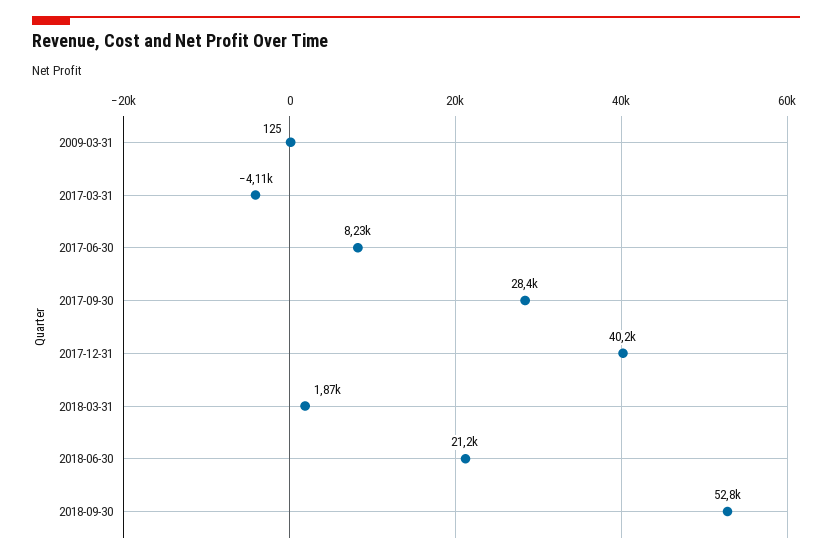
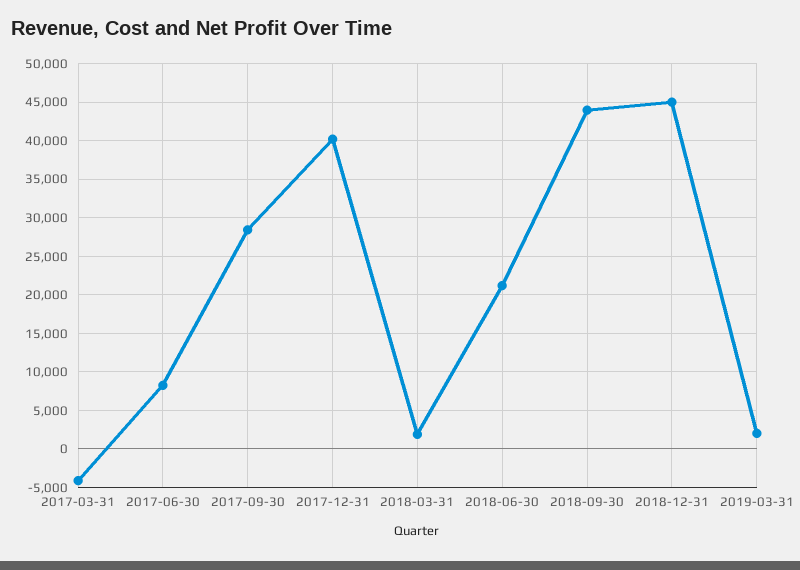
2009-03-31: 125 -> none
2018-09-30: 52800 -> 44000
2018-12-31: none -> 45000
2019-03-31: none -> 2000

